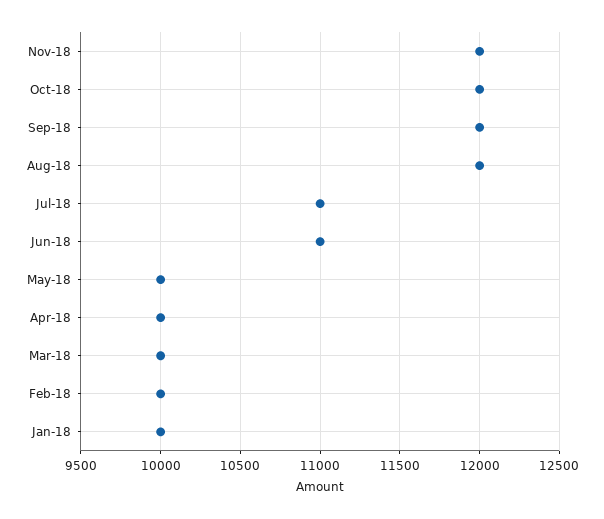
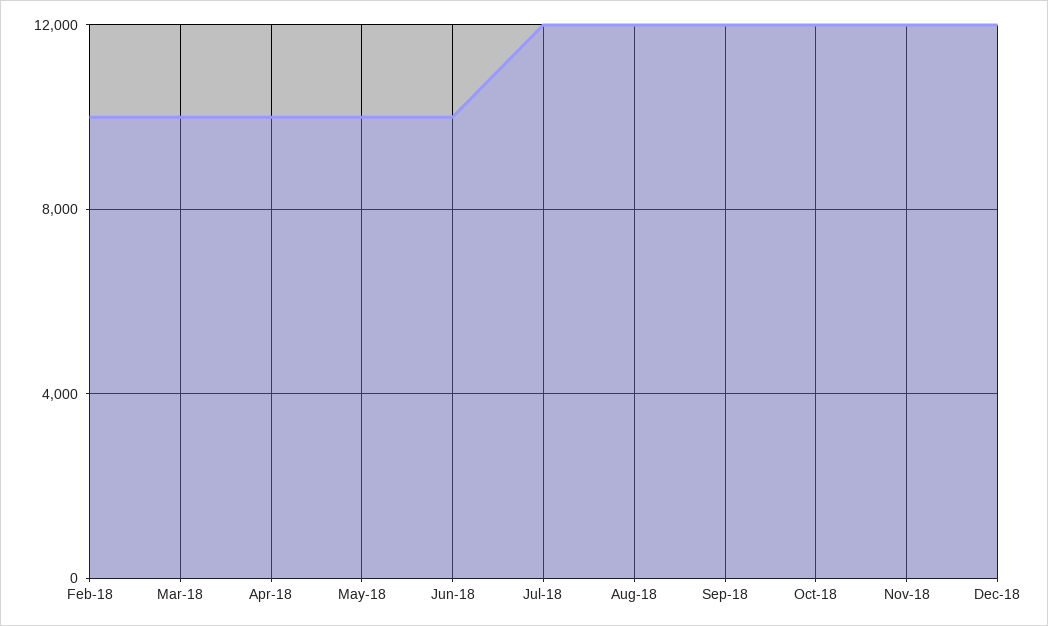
Jul-18: 11000 -> 12000
Jun-18: 11000 -> 10000
Jan-18: 10000 -> none
Dec-18: none -> 12000

